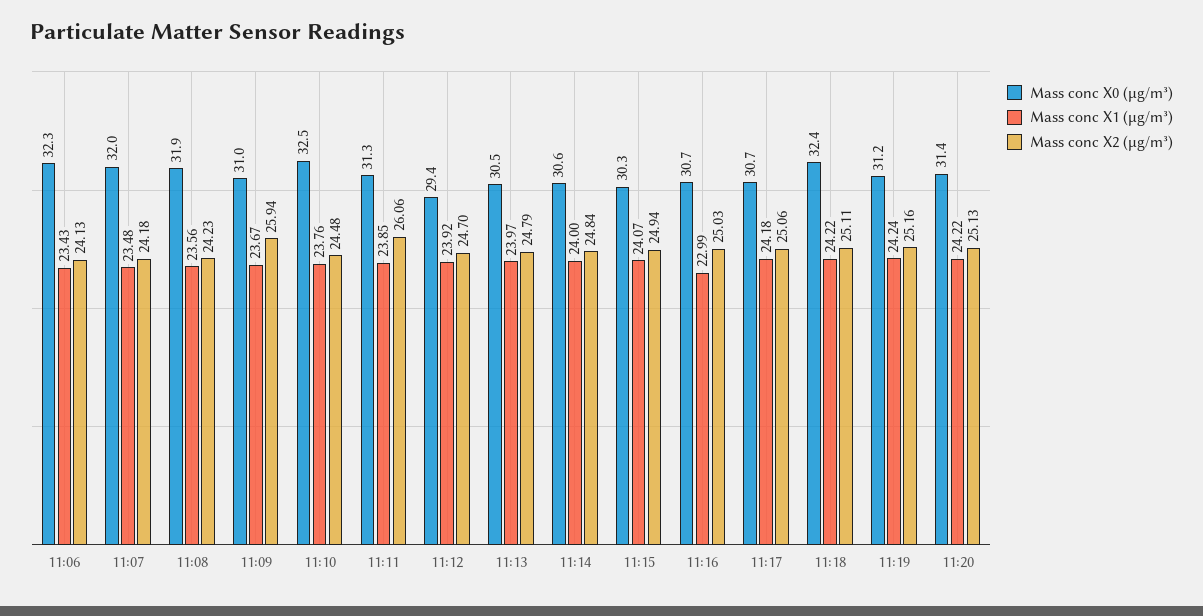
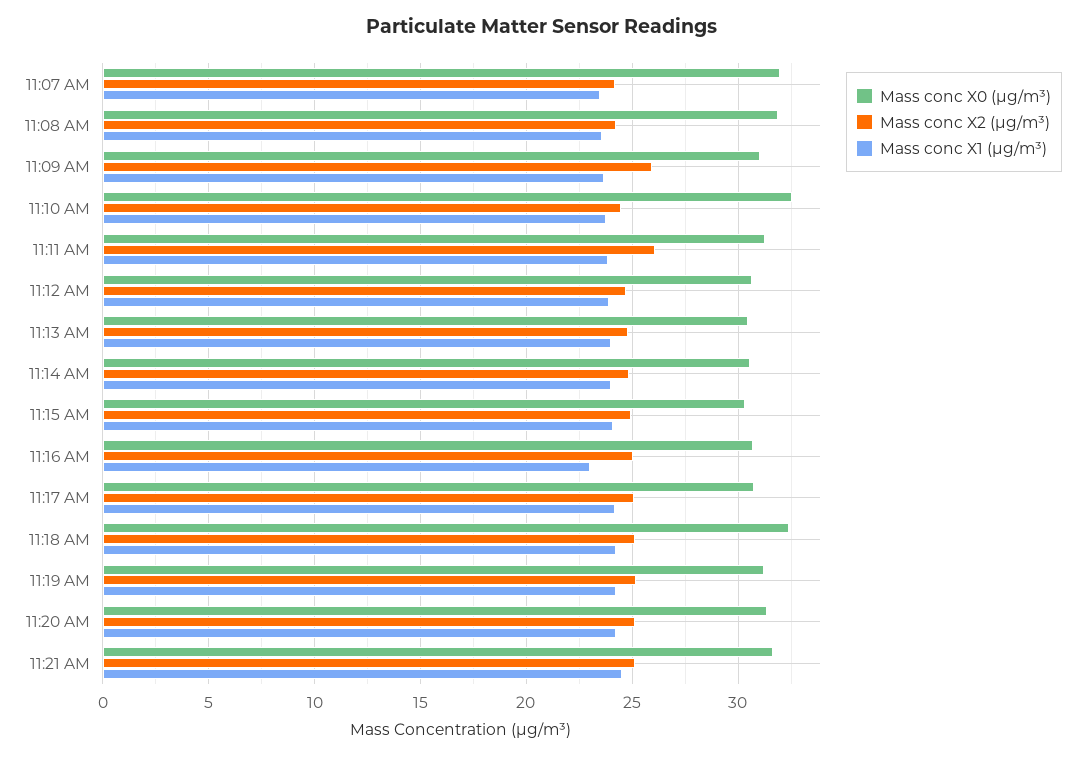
Mass conc X0 (μg/m³), 11:06: 32.3 -> none
Mass conc X1 (μg/m³), 11:06: 23.43 -> none
Mass conc X2 (μg/m³), 11:06: 24.13 -> none
Mass conc X0 (μg/m³), 11:12: 29.4 -> 30.5
Mass conc X0 (μg/m³), 11:21 AM: none -> 31.5
Mass conc X2 (μg/m³), 11:21 AM: none -> 25
Mass conc X1 (μg/m³), 11:21 AM: none -> 24.5

